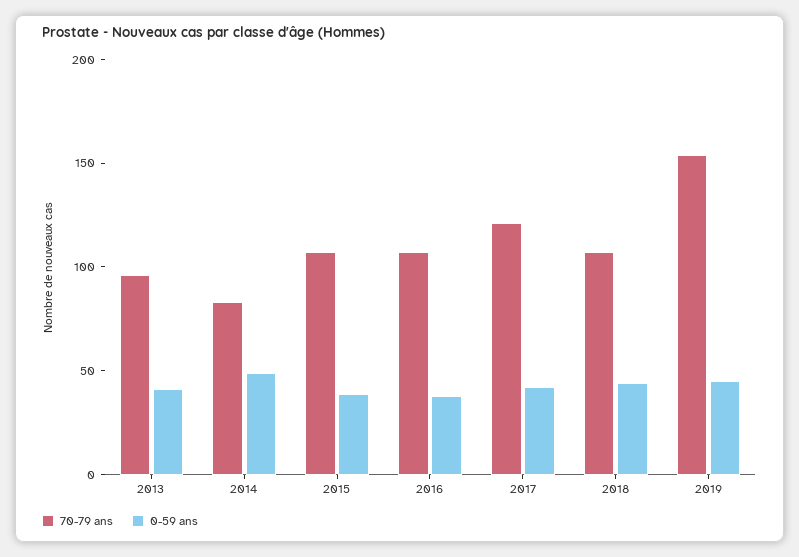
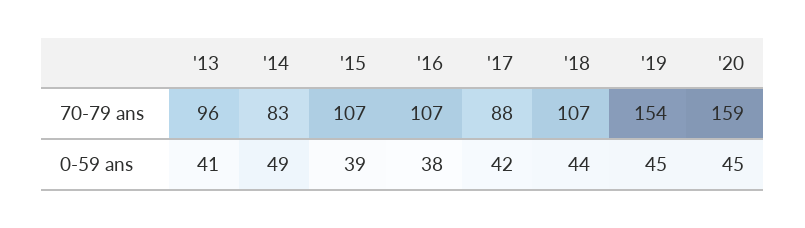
70-79 ans, 2017: 120 -> 88
70-79 ans, '20: none -> 159
0-59 ans, '20: none -> 45

